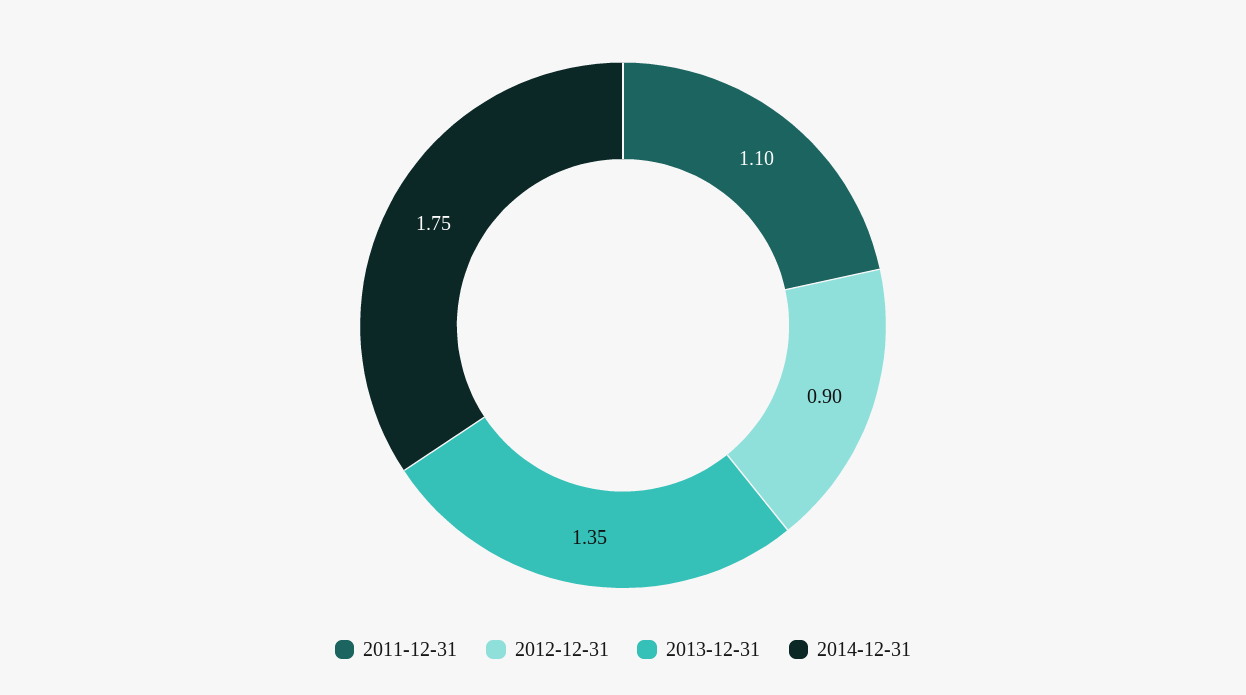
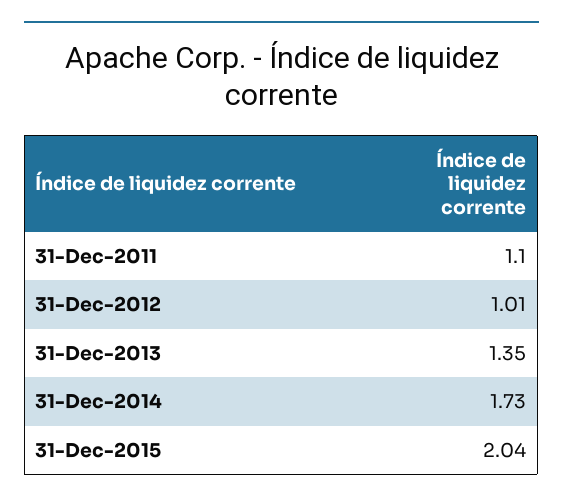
2012-12-31: 0.9 -> 1.01
2014-12-31: 1.75 -> 1.73
31-Dec-2015: none -> 2.04

